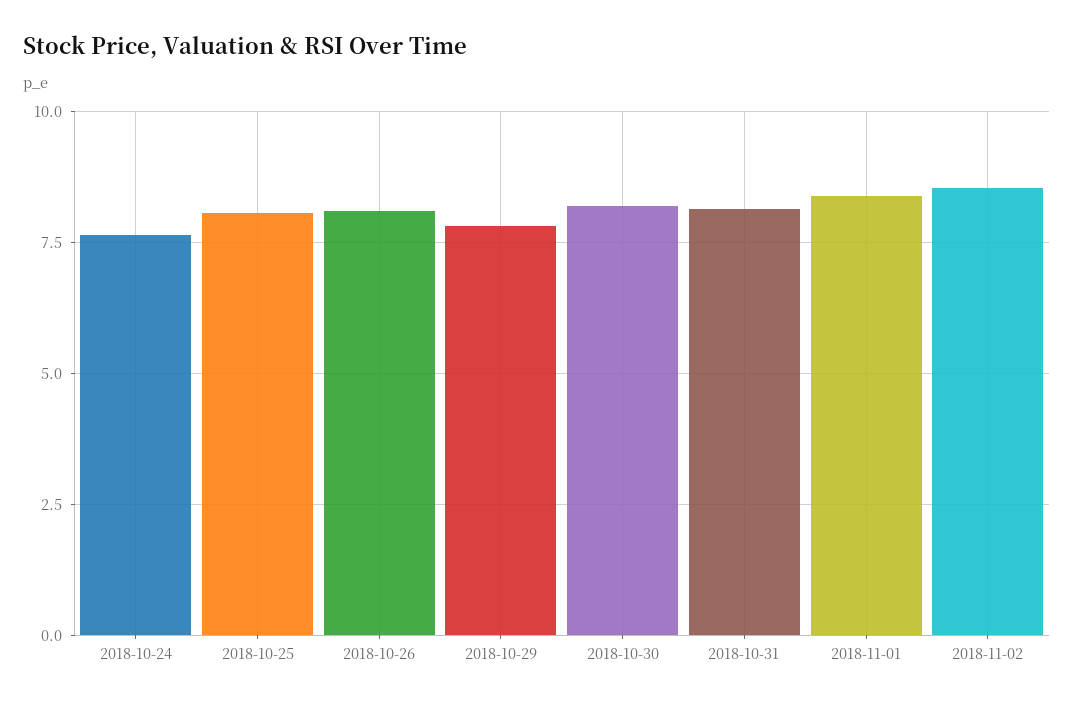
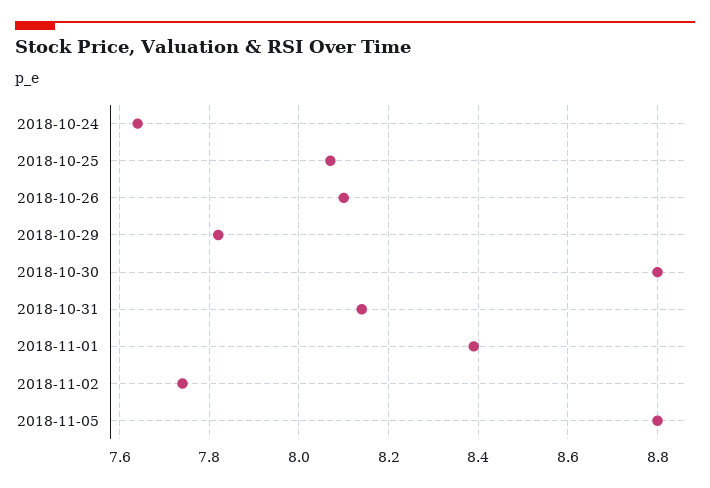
2018-10-30: 8.25 -> 8.8
2018-11-02: 8.5 -> 7.75
2018-11-05: none -> 8.8

